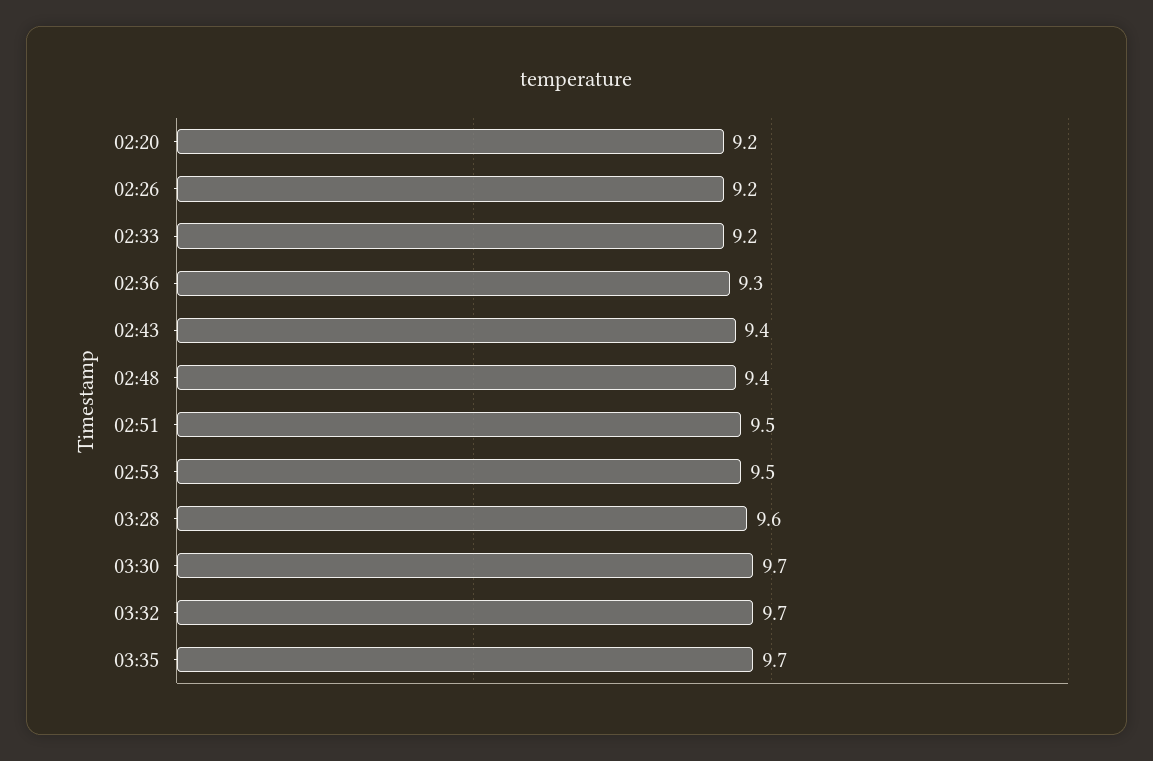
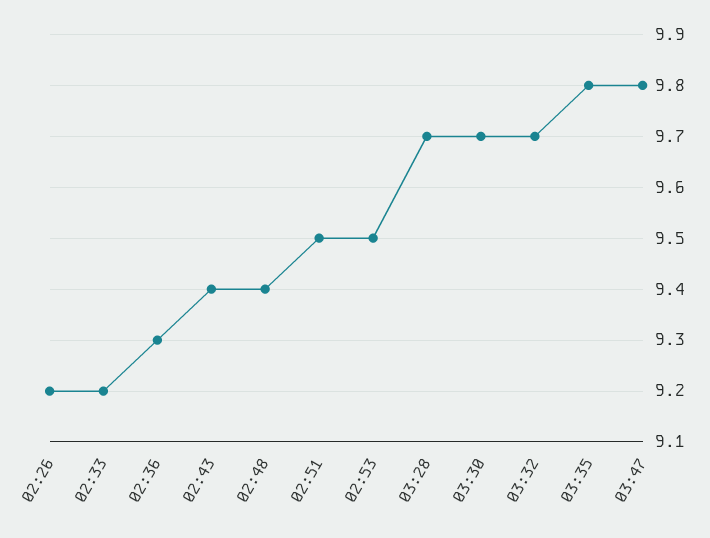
02:20: 9.2 -> none
03:28: 9.6 -> 9.7
03:35: 9.7 -> 9.8
03:47: none -> 9.8

